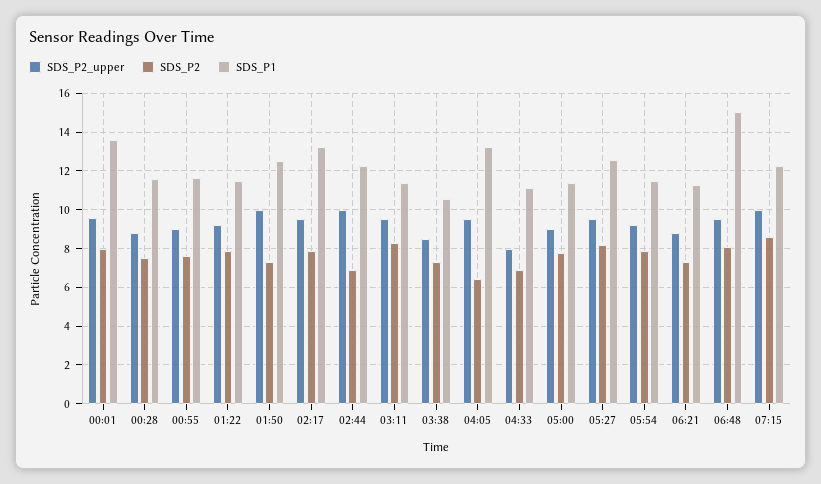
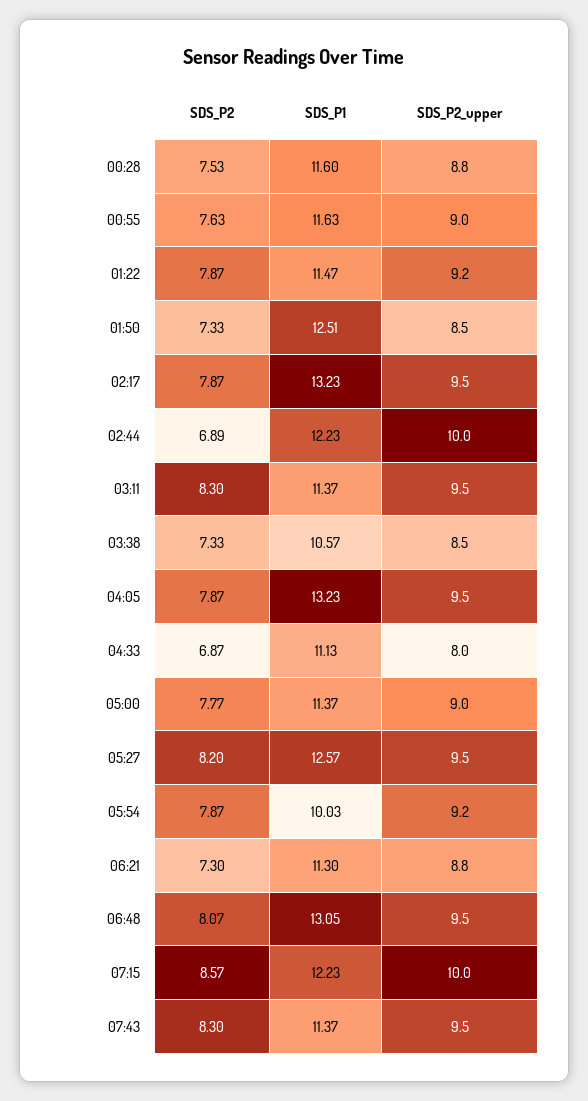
SDS_P2_upper, 00:01: 9.5 -> none
SDS_P2, 00:01: 8 -> none
SDS_P1, 00:01: 13.5 -> none
SDS_P2_upper, 01:50: 10 -> 8.5
SDS_P2, 04:05: 6.5 -> 7.87
SDS_P1, 05:54: 11.5 -> 10.03
SDS_P1, 06:48: 15 -> 13.05
SDS_P2, 07:43: none -> 8.3
SDS_P1, 07:43: none -> 11.37
SDS_P2_upper, 07:43: none -> 9.5

